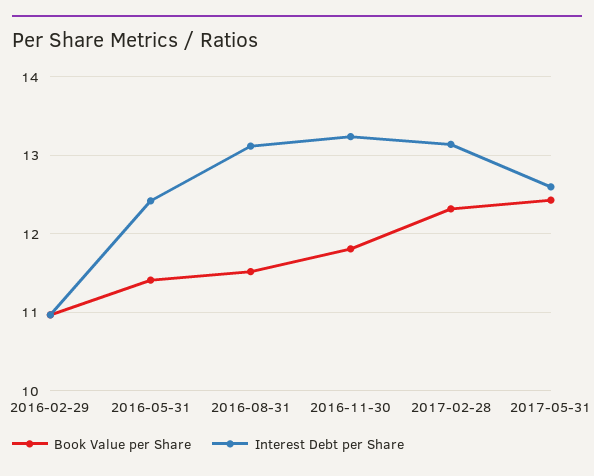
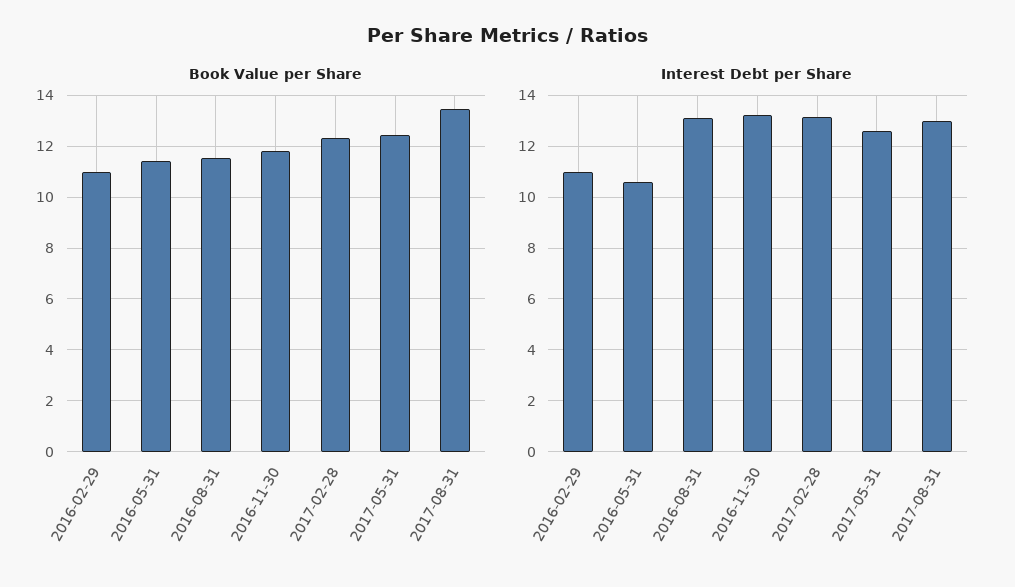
Interest Debt per Share, 2016-05-31: 12.4 -> 10.5
Book Value per Share, 2017-08-31: none -> 13.5
Interest Debt per Share, 2017-08-31: none -> 13

